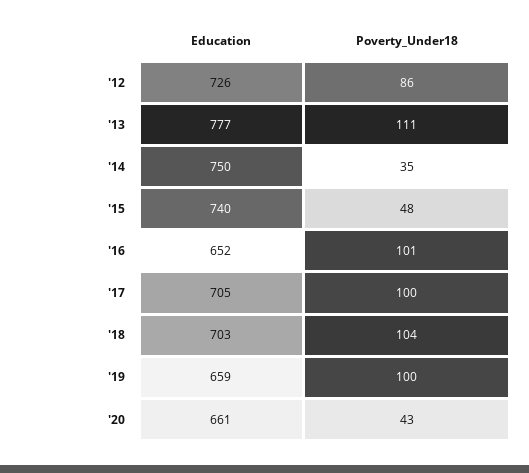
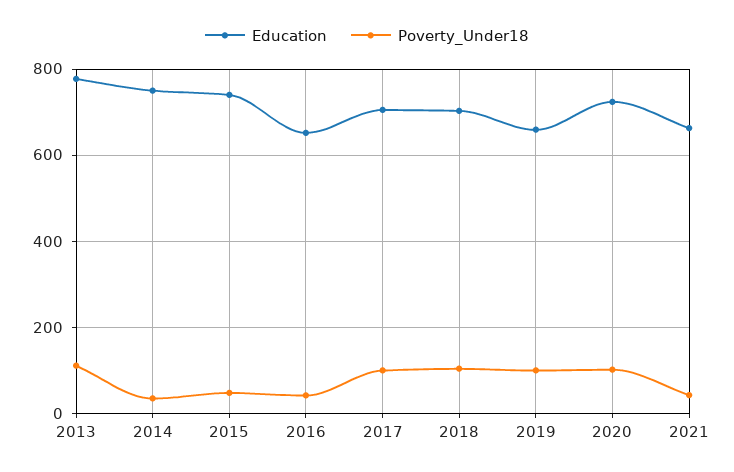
Education, '12: 726 -> none
Poverty_Under18, '12: 86 -> none
Poverty_Under18, '16: 101 -> 40
Education, '20: 661 -> 720
Poverty_Under18, '20: 43 -> 100
Education, 2021: none -> 660
Poverty_Under18, 2021: none -> 40

